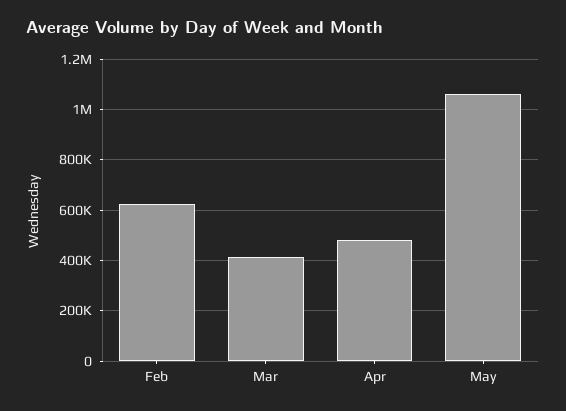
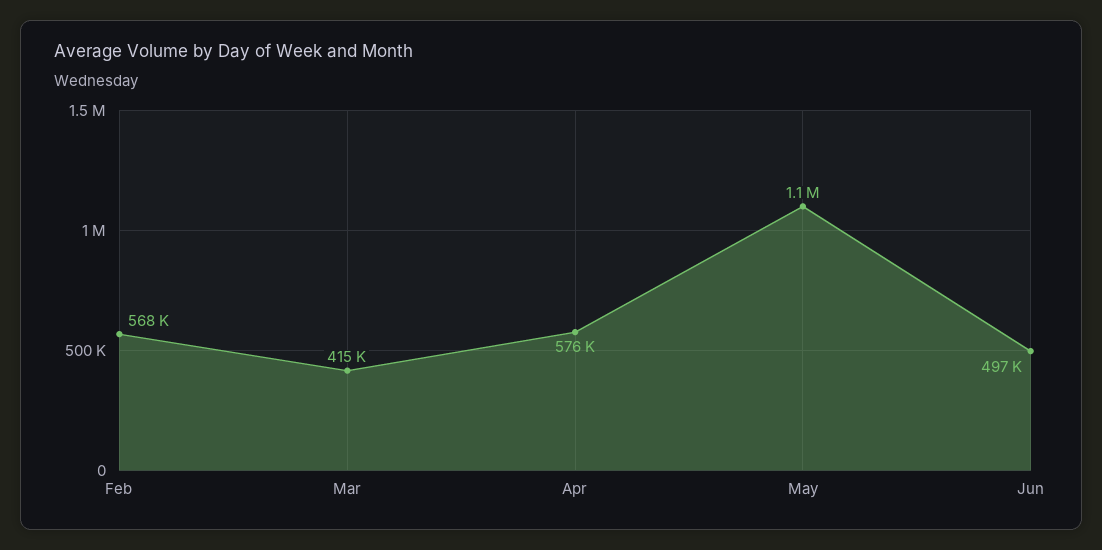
Feb: 625000 -> 568000
Apr: 475000 -> 576000
Jun: none -> 497000

